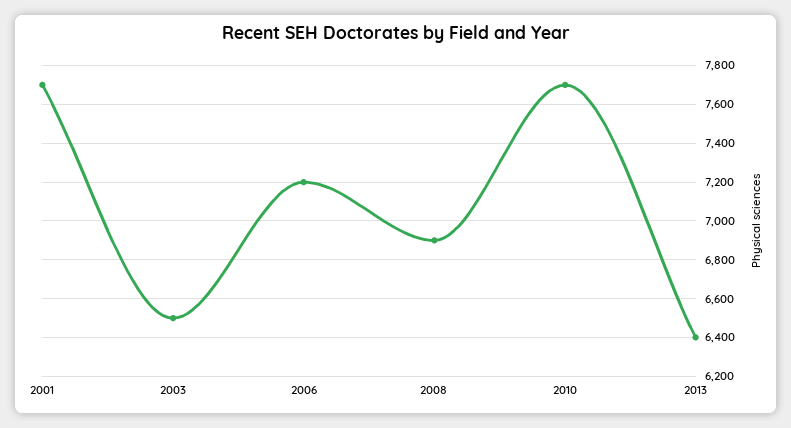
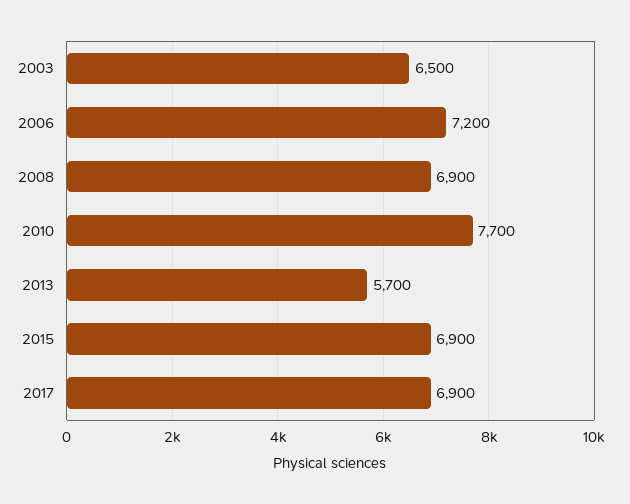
2001: 7700 -> none
2013: 6400 -> 5700
2015: none -> 6900
2017: none -> 6900

